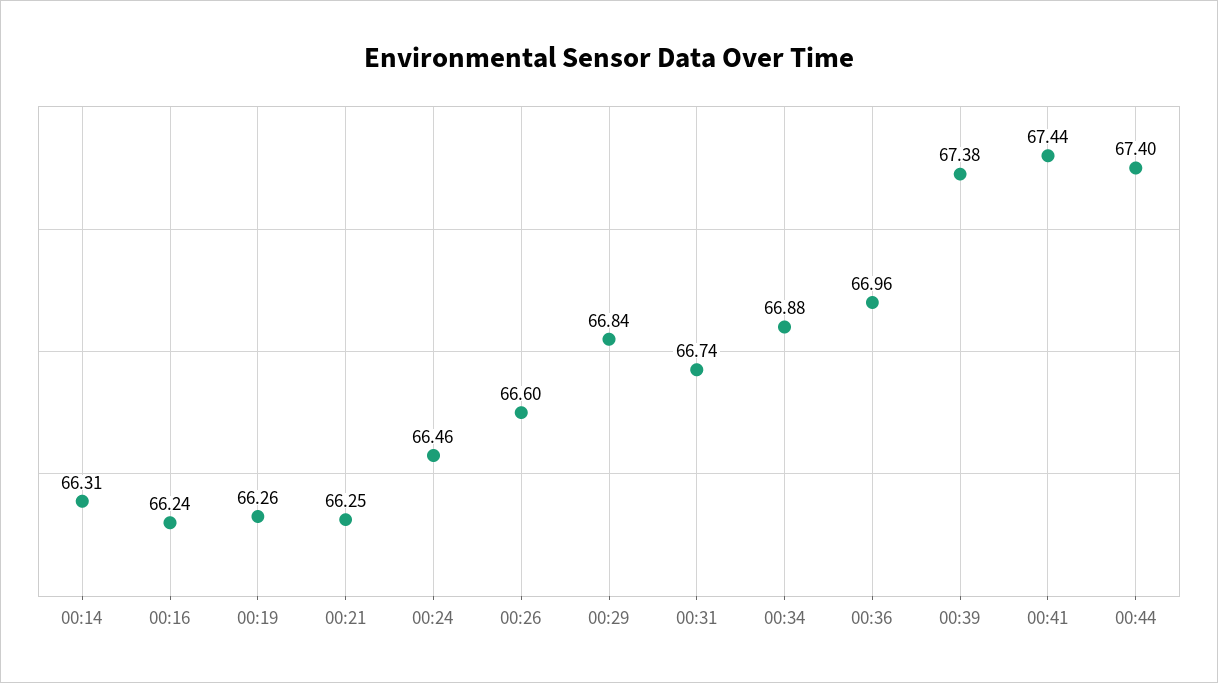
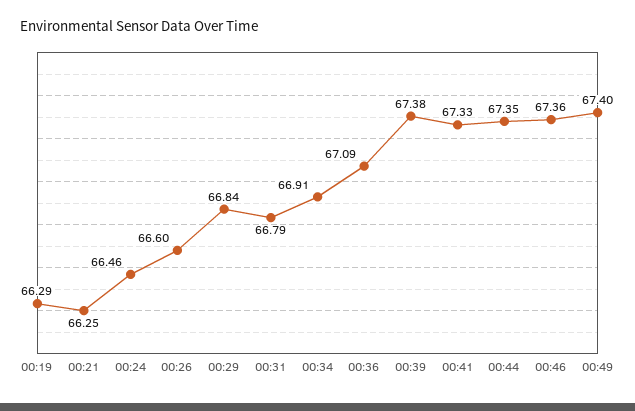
00:14: 66.31 -> none
00:16: 66.24 -> none
00:19: 66.26 -> 66.29
00:31: 66.74 -> 66.79
00:34: 66.88 -> 66.91
00:36: 66.96 -> 67.09
00:41: 67.44 -> 67.33
00:44: 67.4 -> 67.35
00:46: none -> 67.36
00:49: none -> 67.4

